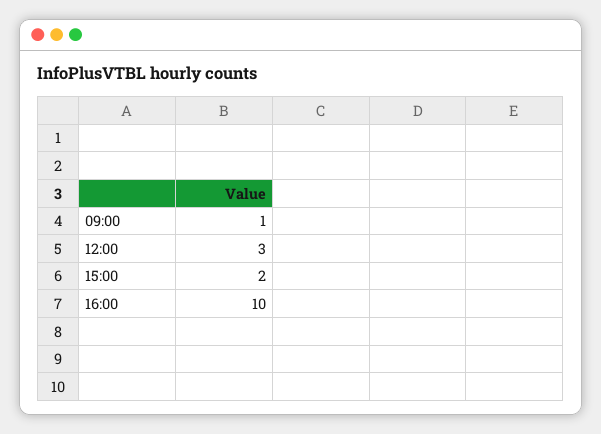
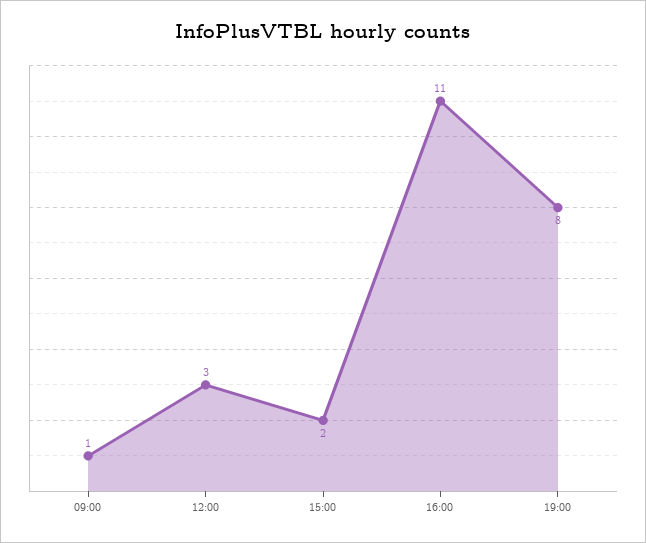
16:00: 10 -> 11
19:00: none -> 8

